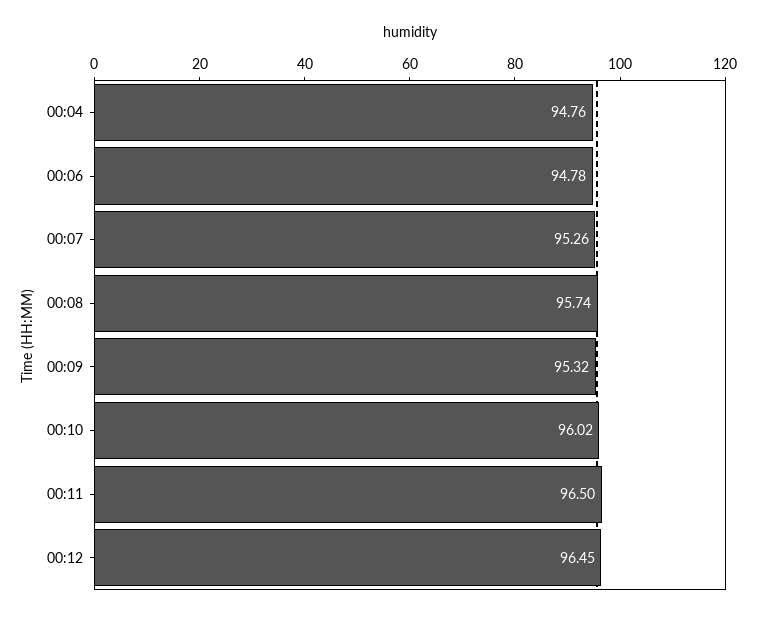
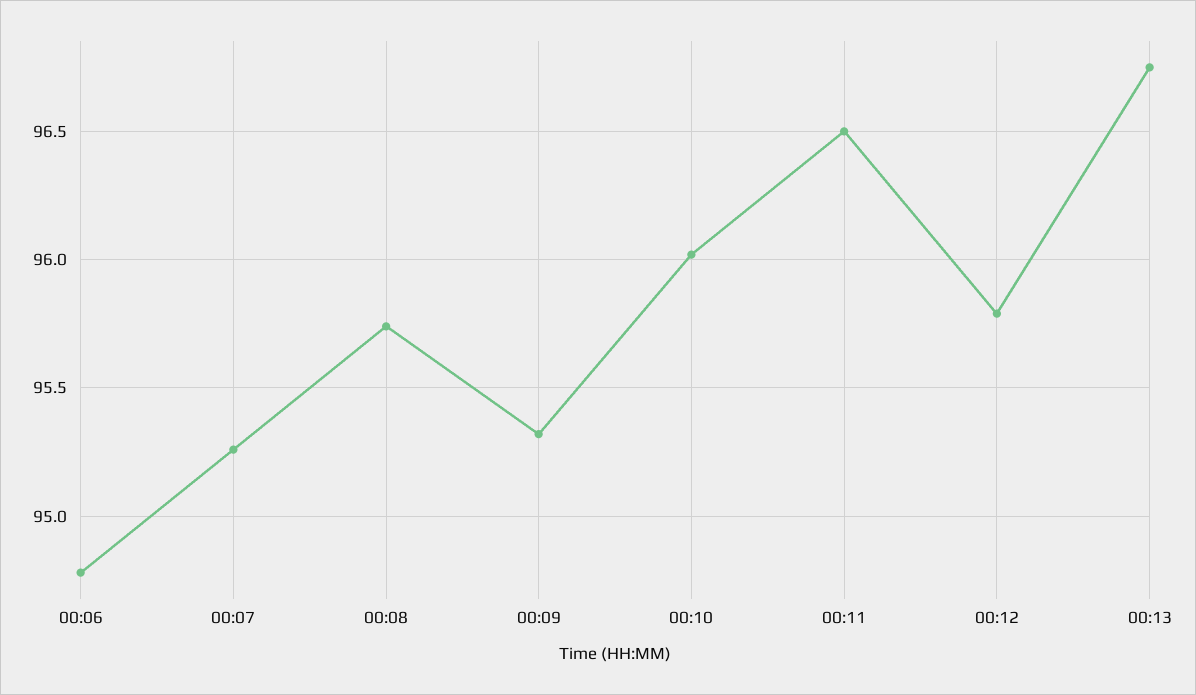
00:04: 94.76 -> none
00:12: 96.45 -> 95.8
00:13: none -> 96.75

